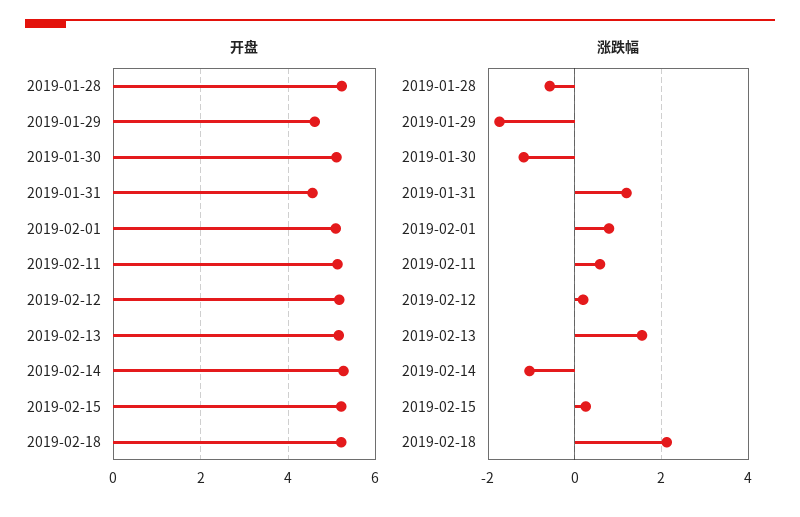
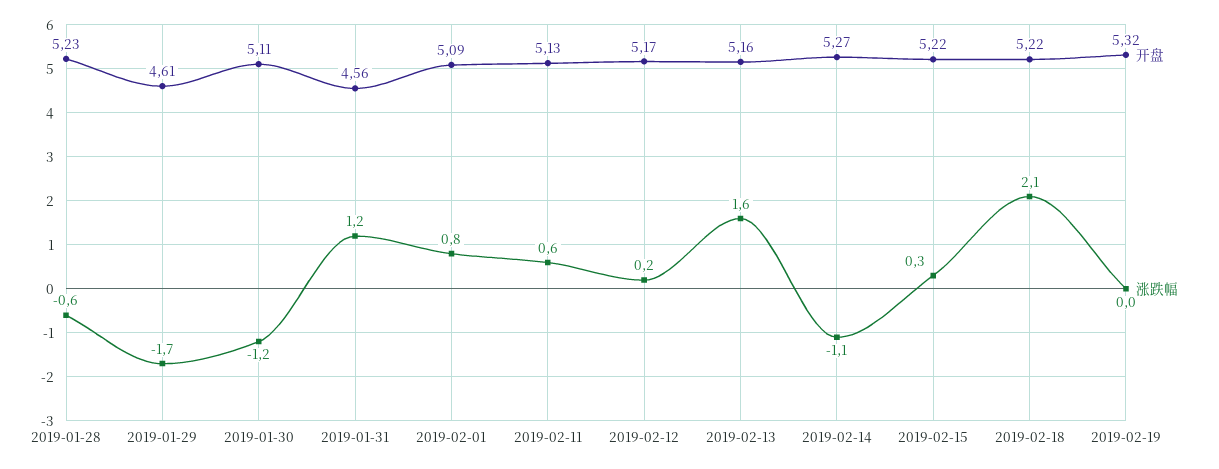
开盘, 2019-02-19: none -> 5.32
涨跌幅, 2019-02-19: none -> 0

